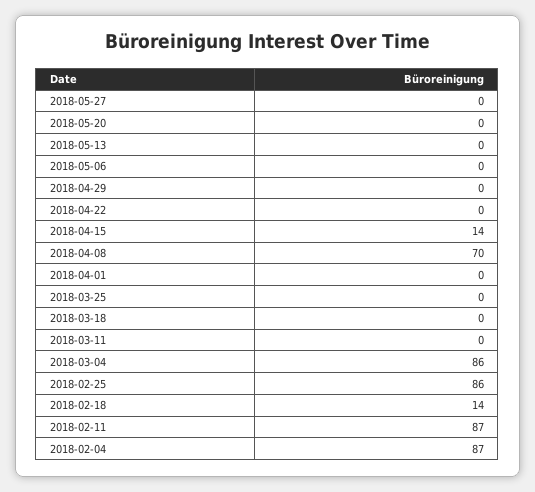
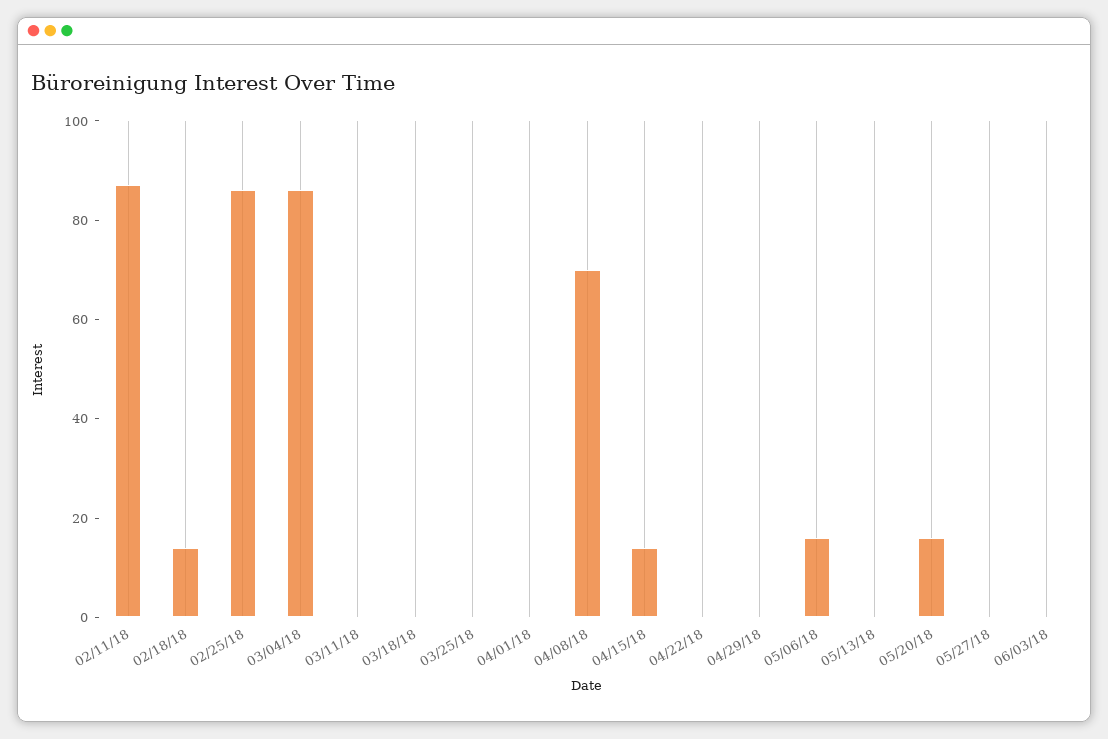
2018-05-20: 0 -> 15
2018-05-06: 0 -> 15
2018-02-04: 87 -> none
06/03/18: none -> 0

